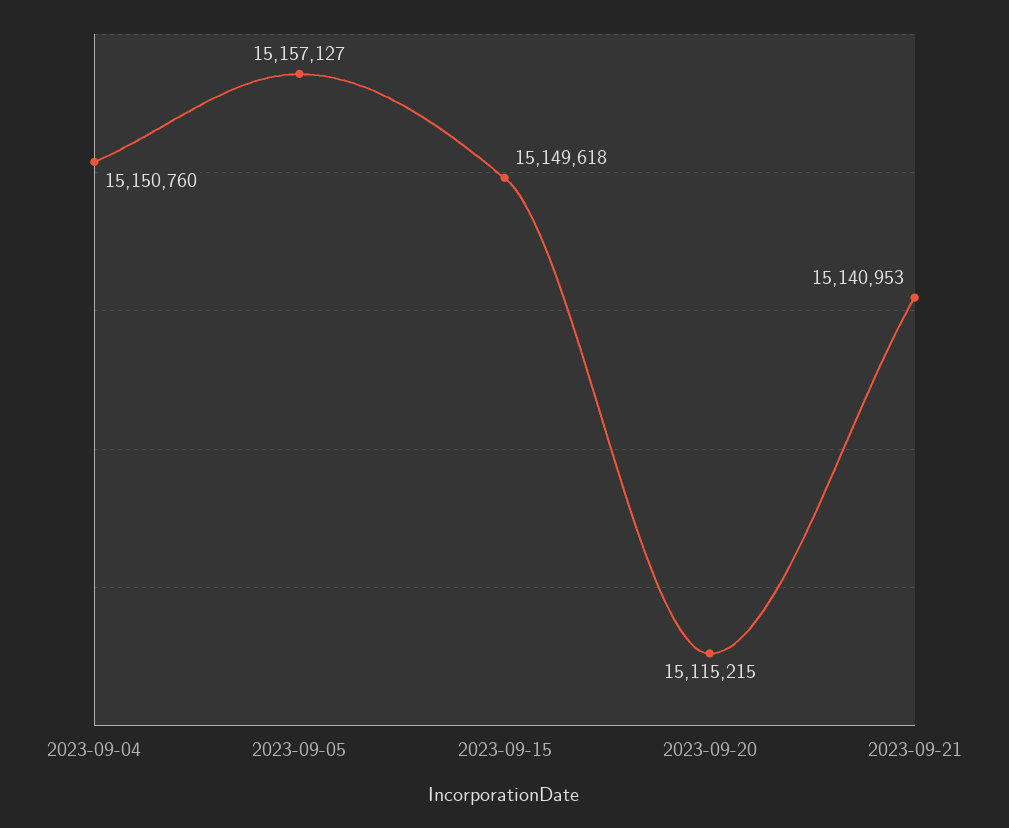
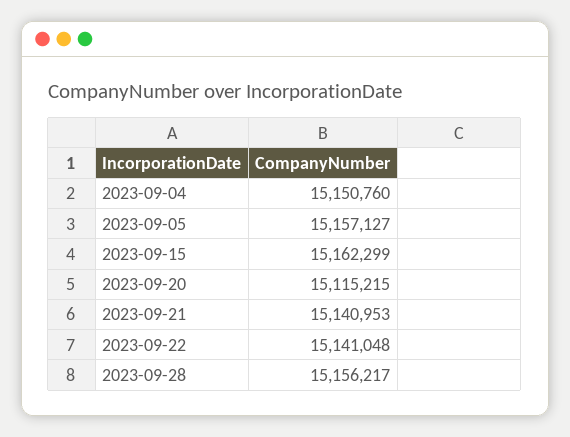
2023-09-15: 15149618 -> 15162299
2023-09-22: none -> 15141048
2023-09-28: none -> 15156217

